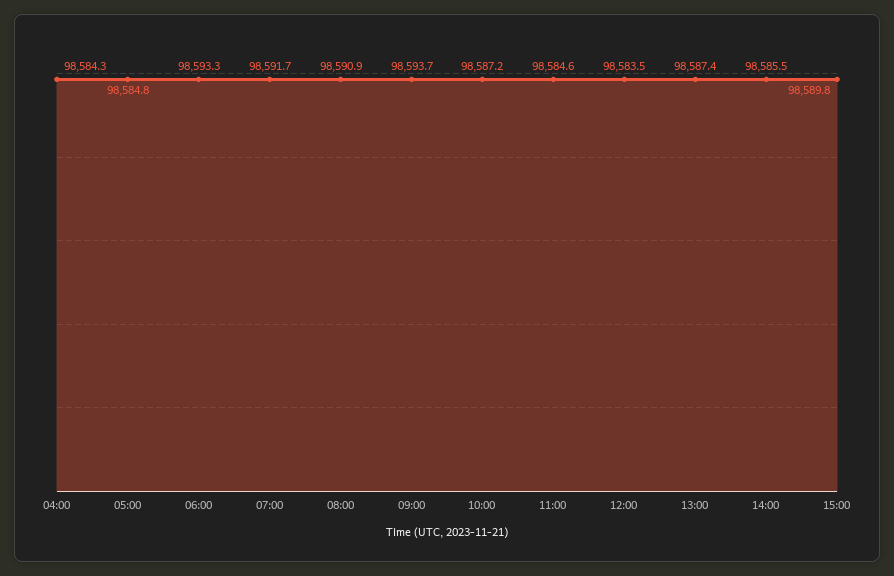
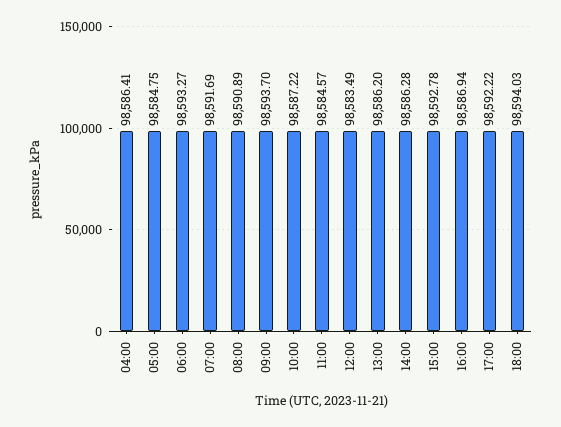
04:00: 98584.3 -> 98586.41
13:00: 98587.4 -> 98586.2
14:00: 98585.5 -> 98586.28
15:00: 98589.8 -> 98592.78
16:00: none -> 98586.94
17:00: none -> 98592.22
18:00: none -> 98594.03

